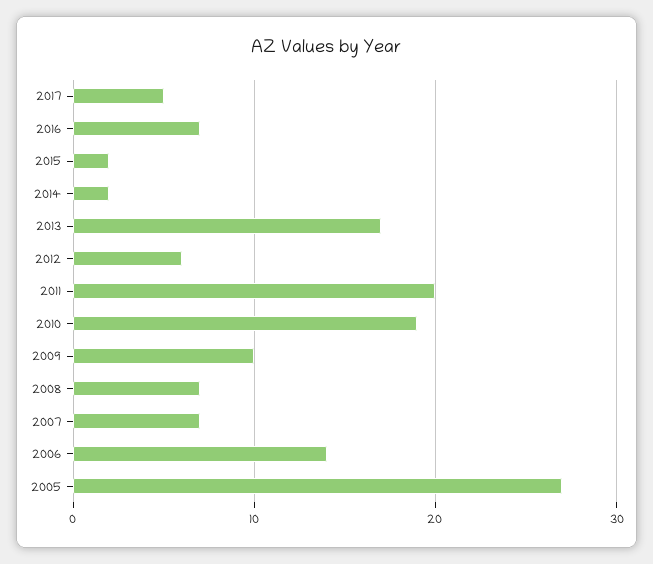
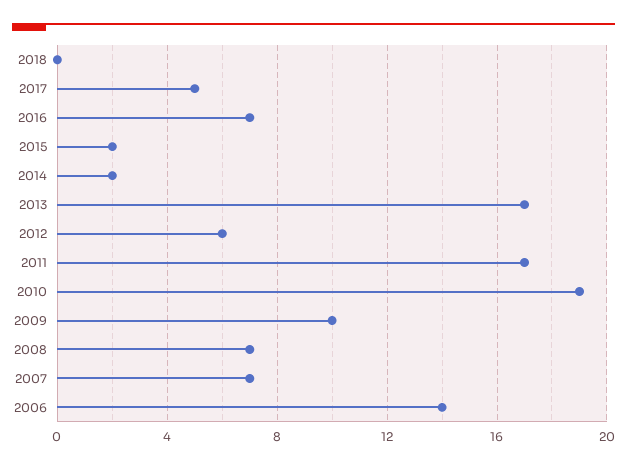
2011: 20 -> 17
2005: 27 -> none
2018: none -> 0

